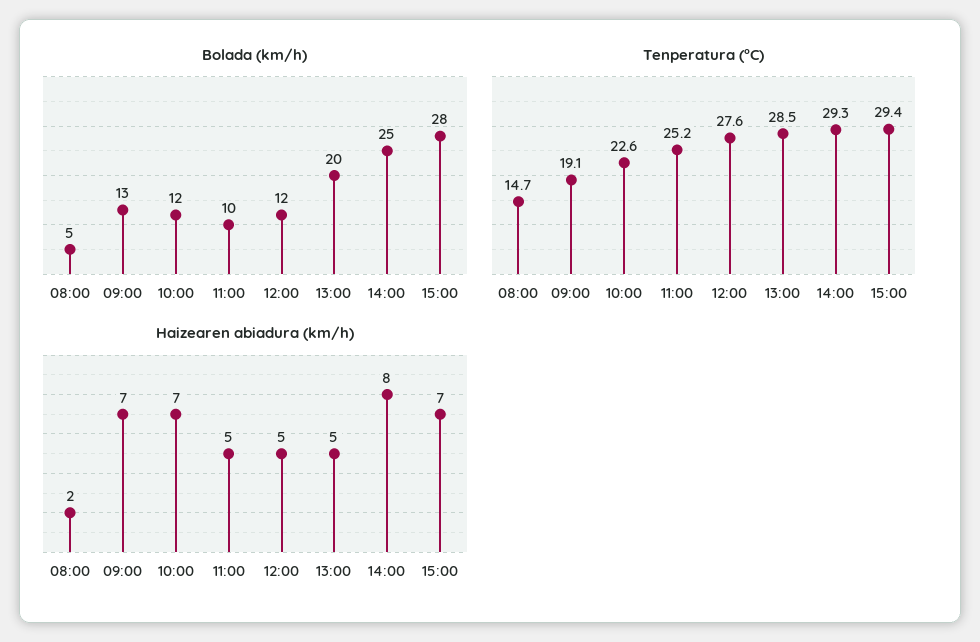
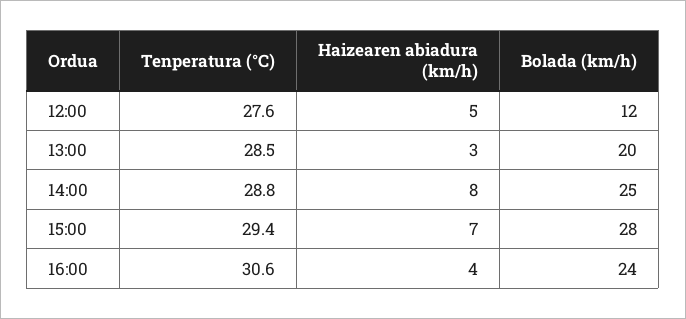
Bolada (km/h), 08:00: 5 -> none
Bolada (km/h), 09:00: 13 -> none
Bolada (km/h), 10:00: 12 -> none
Bolada (km/h), 11:00: 10 -> none
Tenperatura (°C), 08:00: 14.7 -> none
Tenperatura (°C), 09:00: 19.1 -> none
Tenperatura (°C), 10:00: 22.6 -> none
Tenperatura (°C), 11:00: 25.2 -> none
Tenperatura (°C), 14:00: 29.3 -> 28.8
Haizearen abiadura (km/h), 08:00: 2 -> none
Haizearen abiadura (km/h), 09:00: 7 -> none
Haizearen abiadura (km/h), 10:00: 7 -> none
Haizearen abiadura (km/h), 11:00: 5 -> none
Haizearen abiadura (km/h), 13:00: 5 -> 3
Tenperatura (°C), 16:00: none -> 30.6
Haizearen abiadura (km/h), 16:00: none -> 4
Bolada (km/h), 16:00: none -> 24

